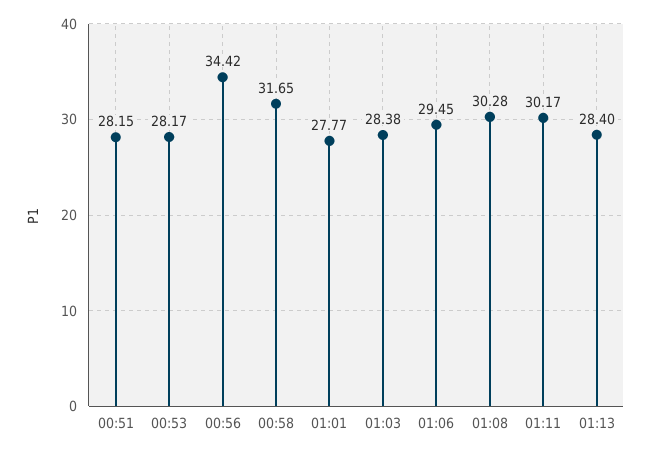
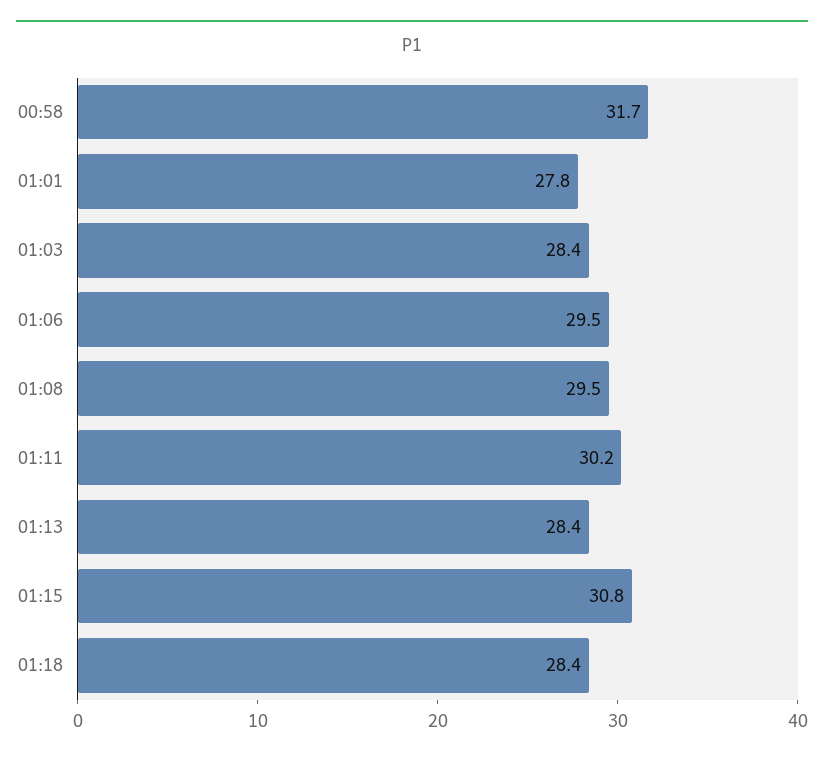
00:51: 28.15 -> none
00:53: 28.17 -> none
00:56: 34.42 -> none
01:08: 30.28 -> 29.5
01:15: none -> 30.8
01:18: none -> 28.4

